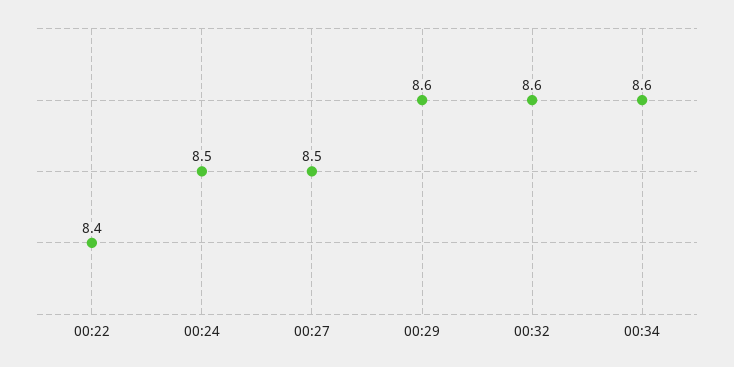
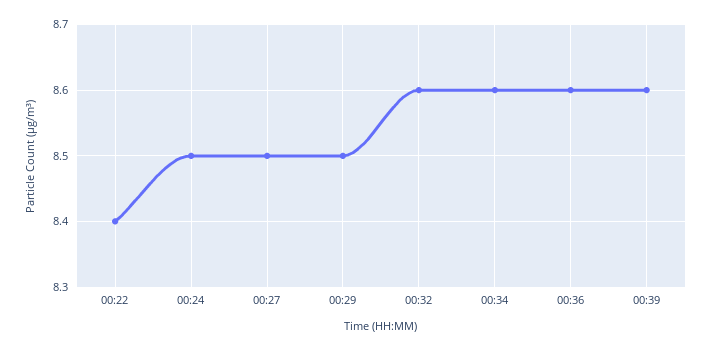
00:29: 8.6 -> 8.5
00:36: none -> 8.6
00:39: none -> 8.6

